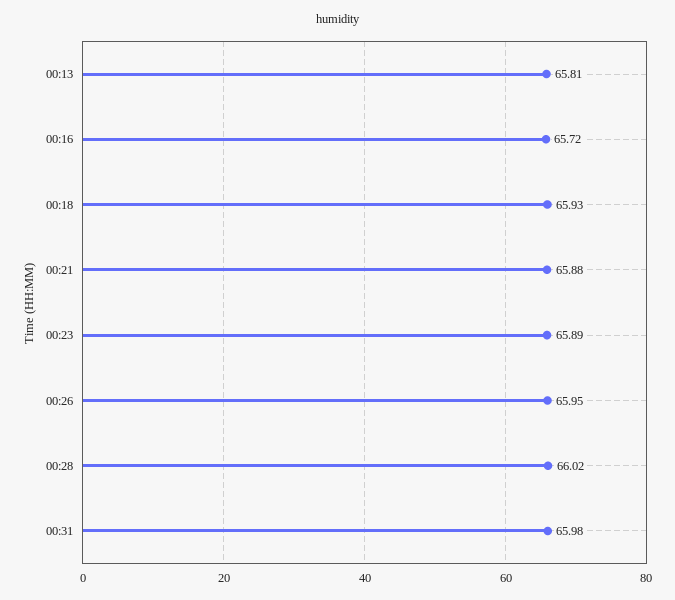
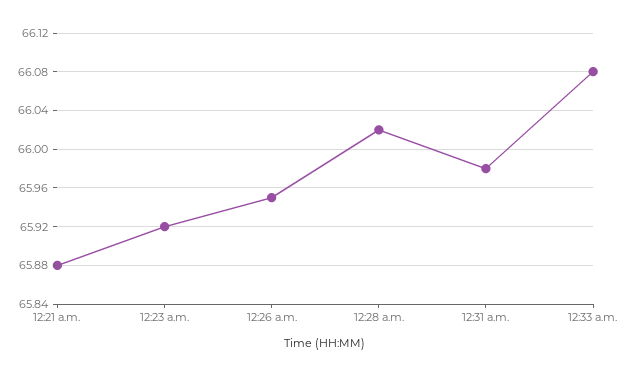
00:13: 65.81 -> none
00:16: 65.72 -> none
00:18: 65.93 -> none
00:23: 65.89 -> 65.92
12:33 a.m.: none -> 66.08

